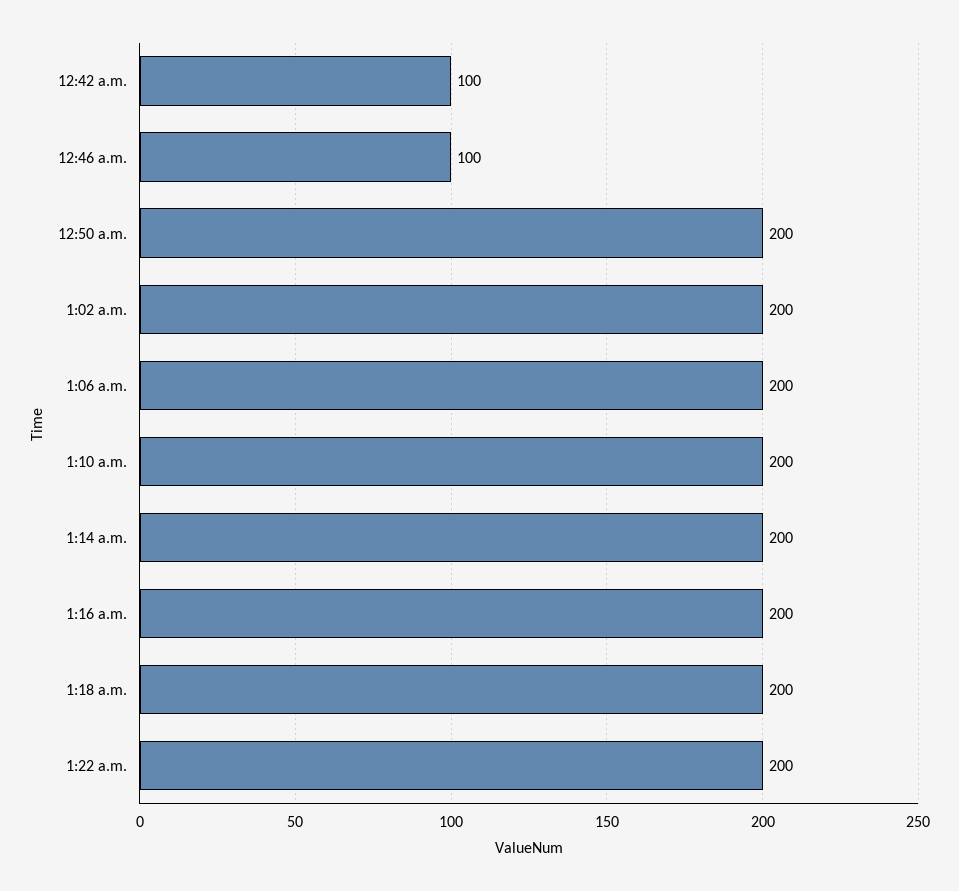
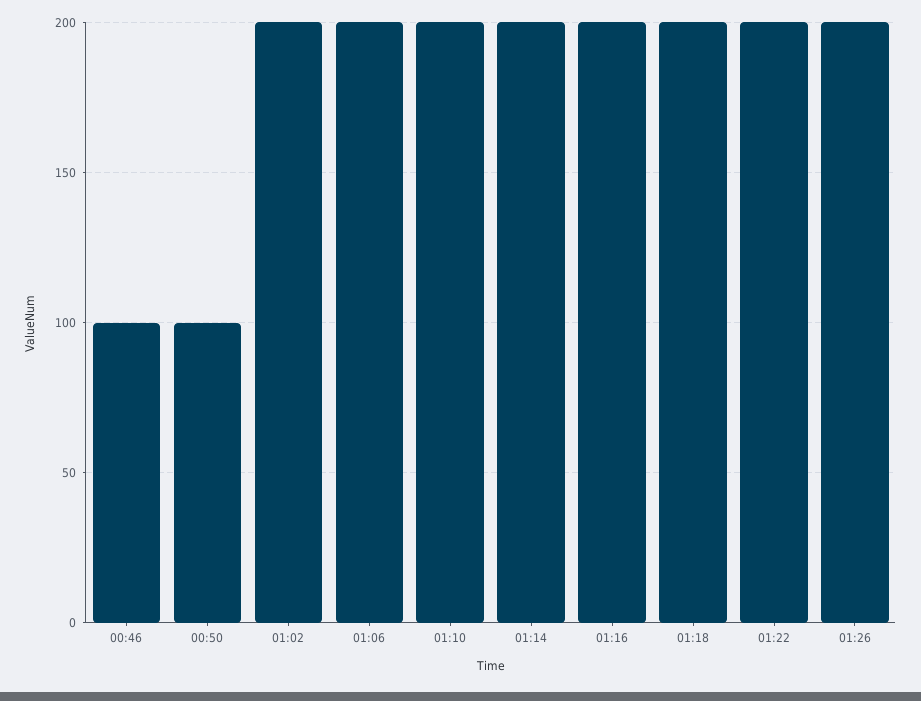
12:42 a.m.: 100 -> none
12:50 a.m.: 200 -> 100
01:26: none -> 200

